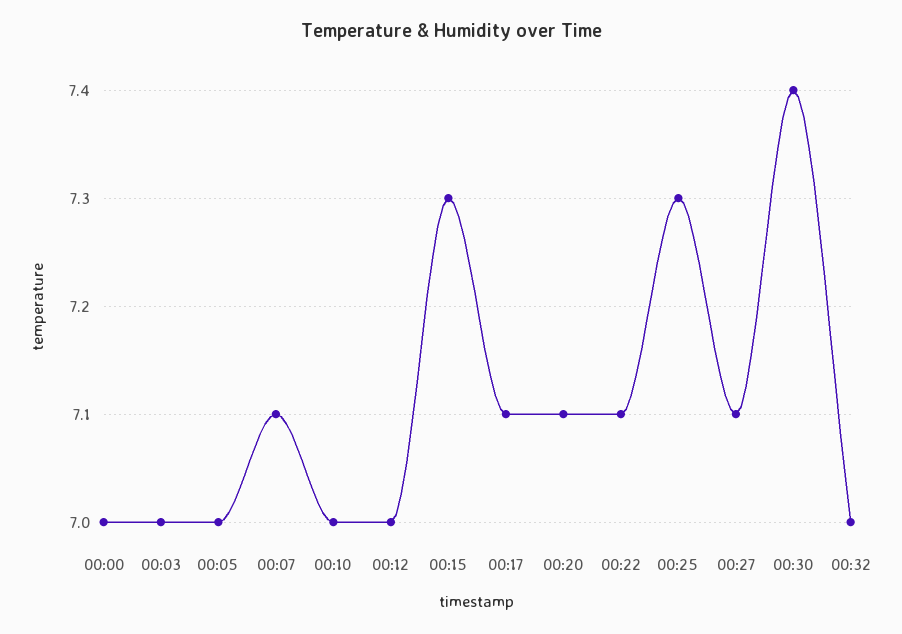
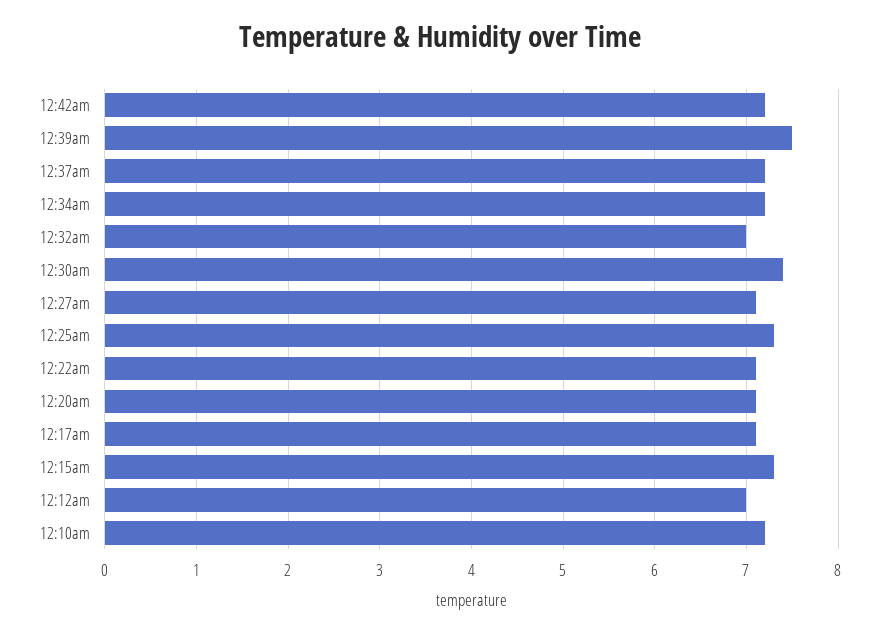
00:00: 7 -> none
00:03: 7 -> none
00:05: 7 -> none
00:07: 7.1 -> none
00:10: 7 -> 7.2
12:42am: none -> 7.2
12:39am: none -> 7.5
12:37am: none -> 7.2
12:34am: none -> 7.2

